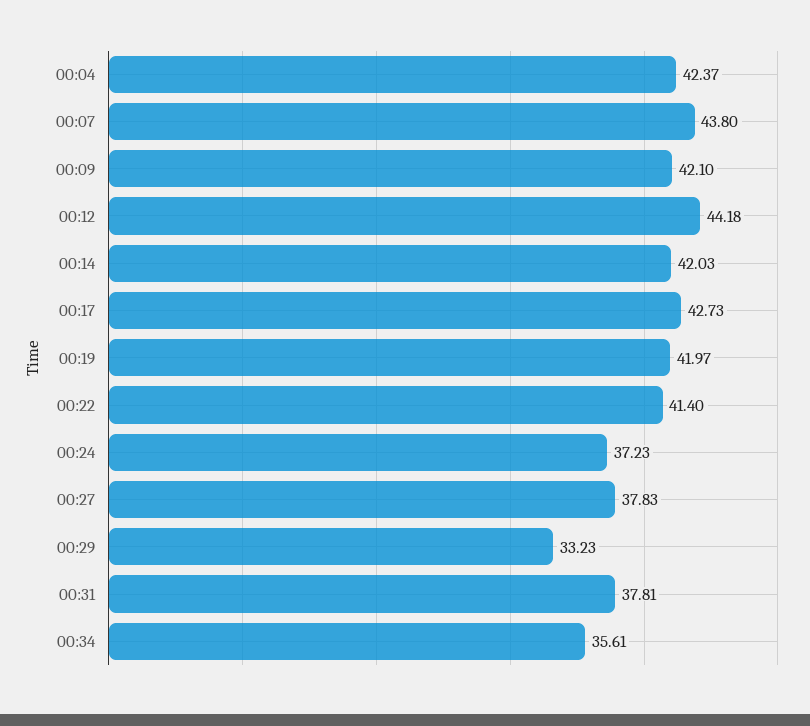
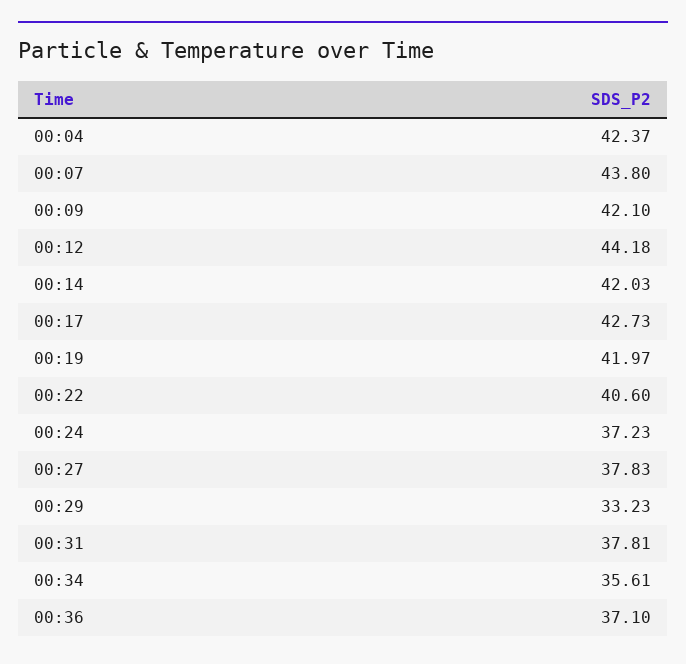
00:22: 41.4 -> 40.6
00:36: none -> 37.1

